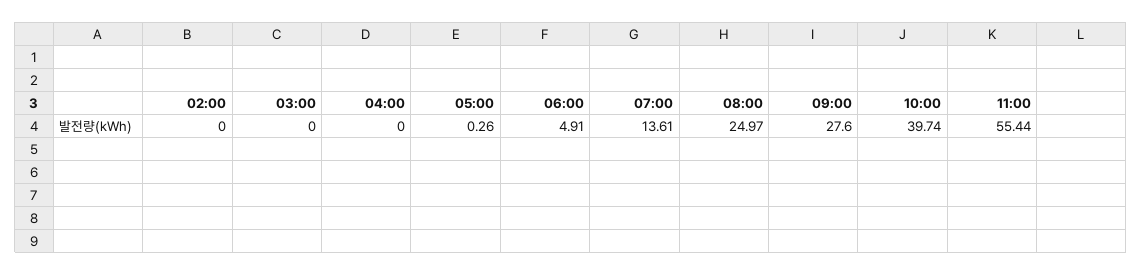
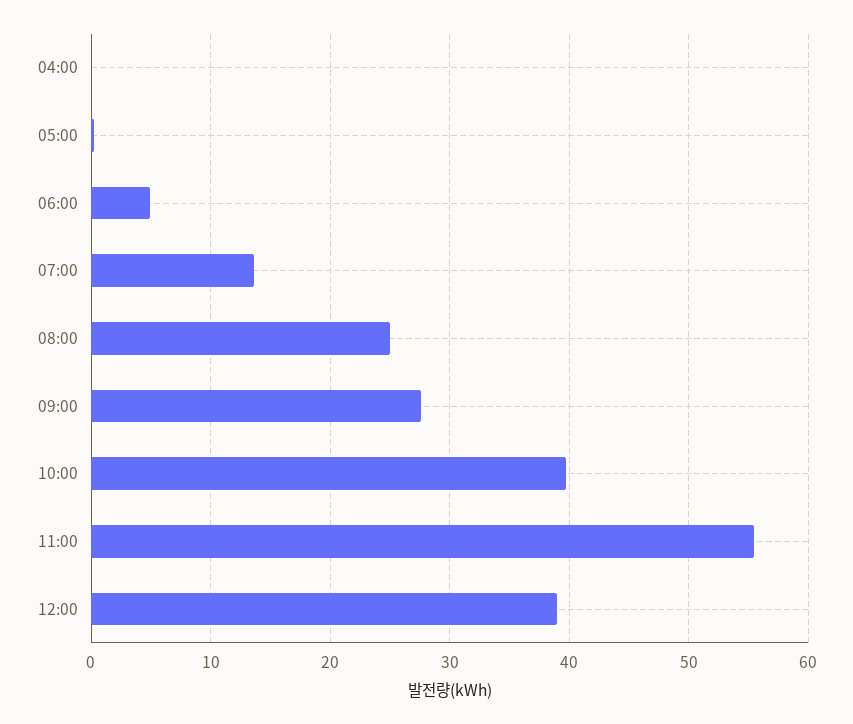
02:00: 0 -> none
03:00: 0 -> none
12:00: none -> 39

